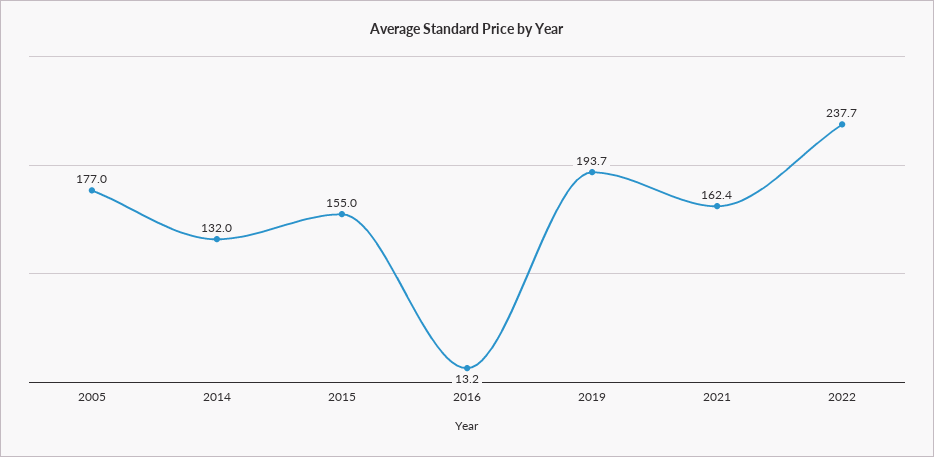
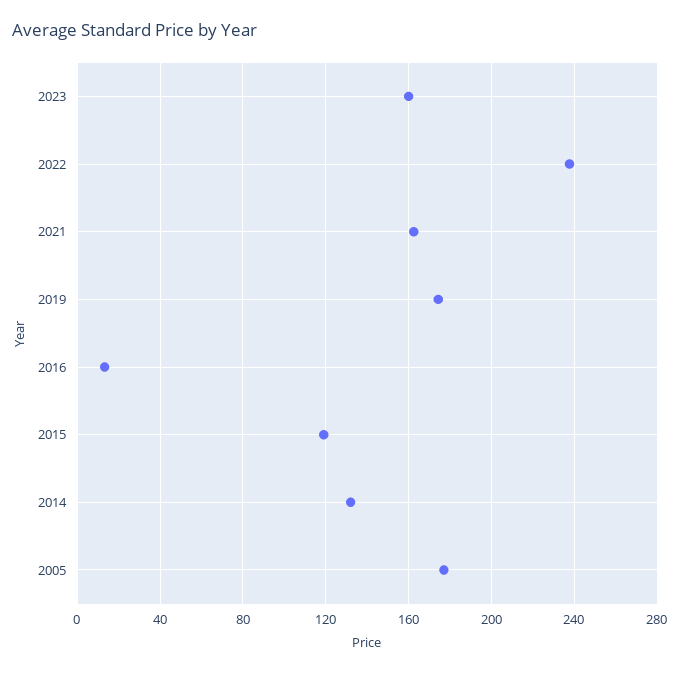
2015: 155 -> 120
2019: 193.7 -> 175
2023: none -> 160

